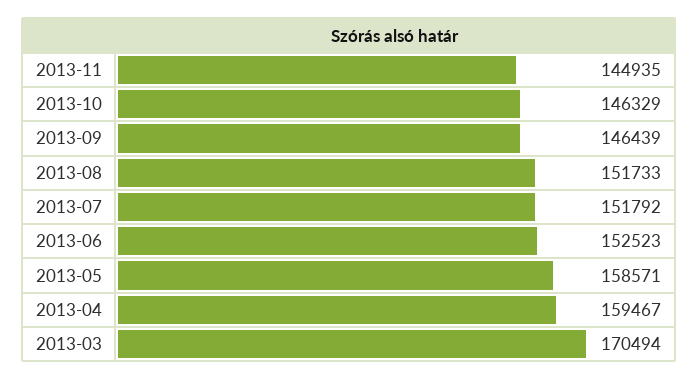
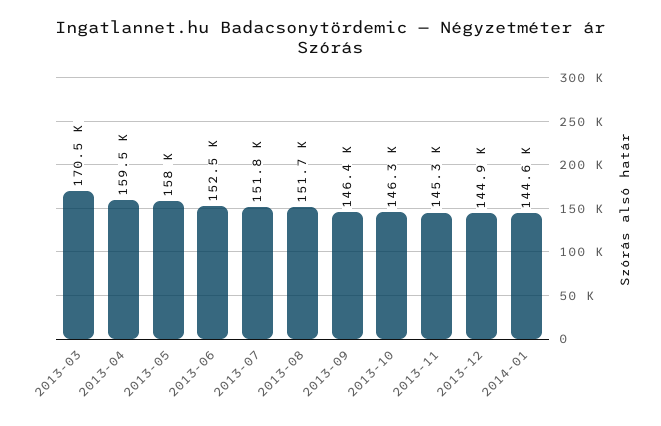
2013-11: 144935 -> 145300
2013-05: 158571 -> 158000
2013-12: none -> 144900
2014-01: none -> 144600

